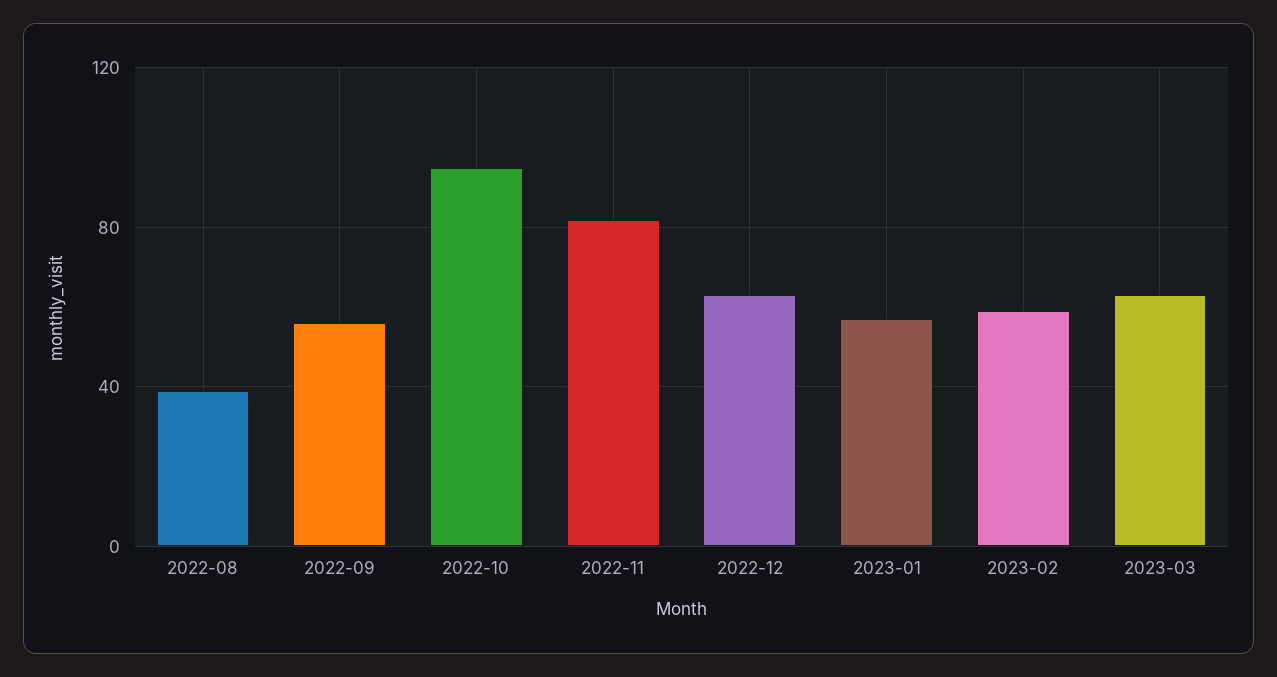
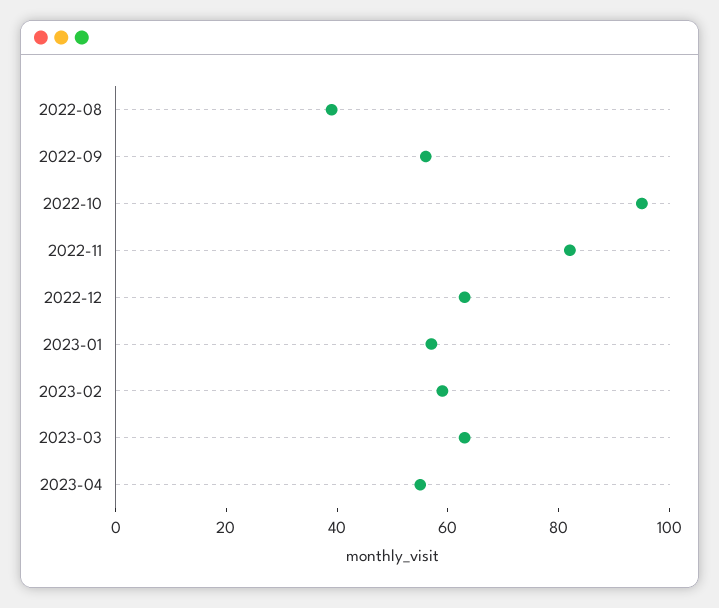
2023-04: none -> 55

